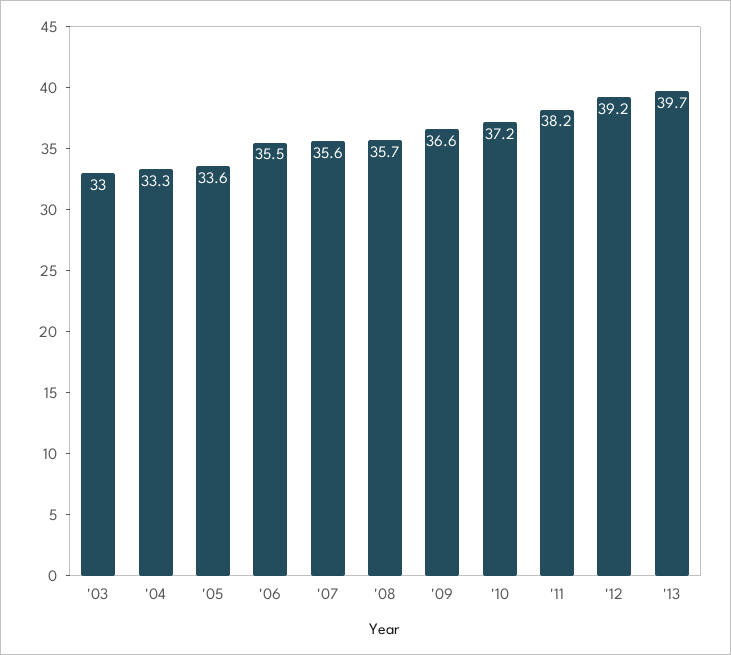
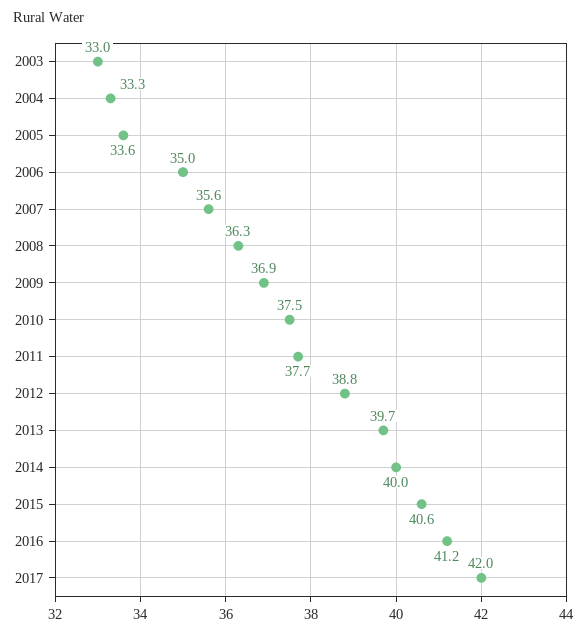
'06: 35.5 -> 35
'08: 35.7 -> 36.3
'09: 36.6 -> 36.9
'10: 37.2 -> 37.5
'11: 38.2 -> 37.7
'12: 39.2 -> 38.8
2014: none -> 40
2015: none -> 40.6
2016: none -> 41.2
2017: none -> 42

